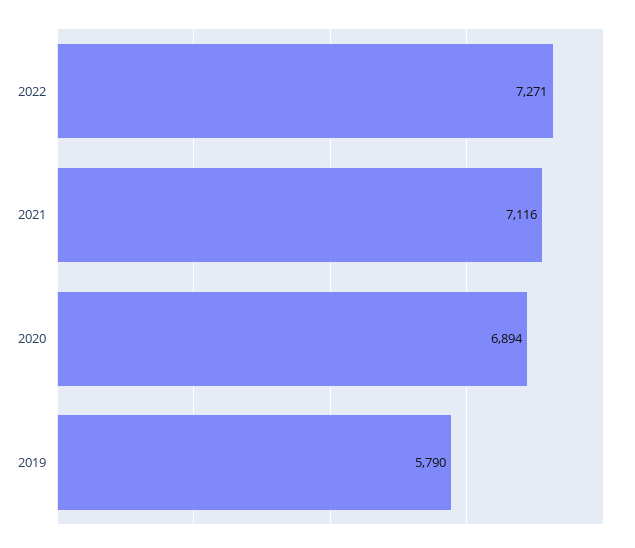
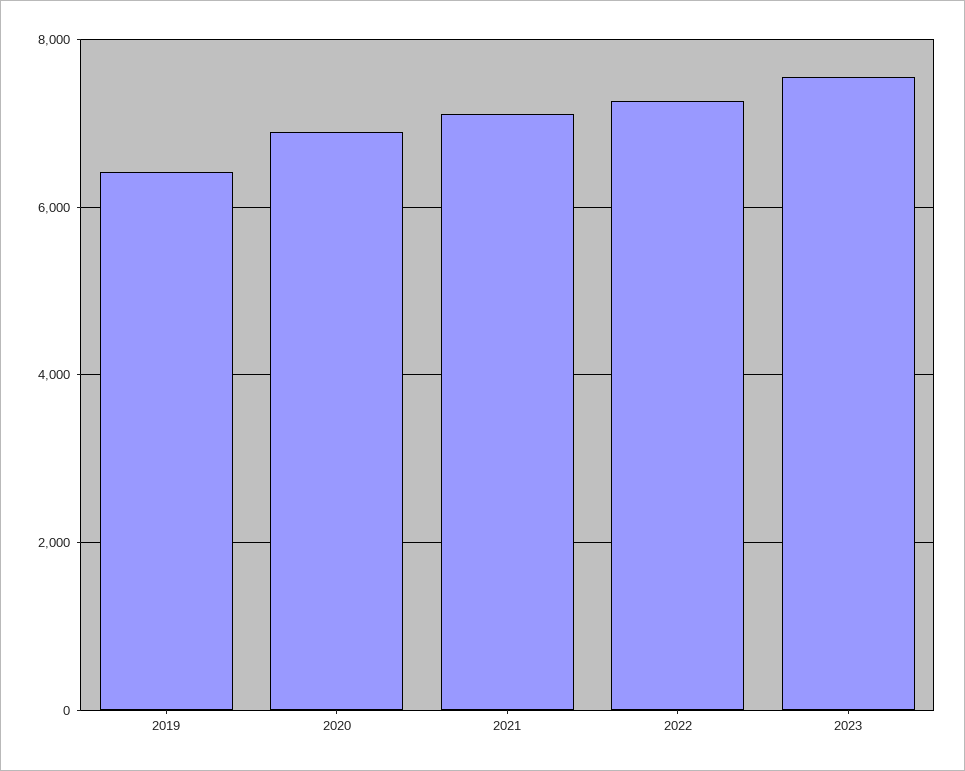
2019: 5790 -> 6400
2023: none -> 7600

